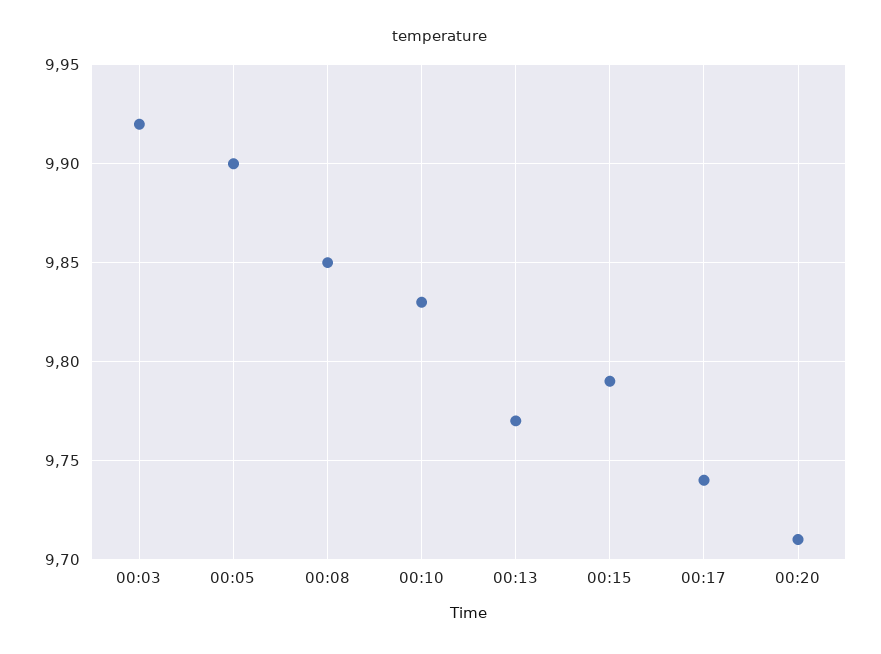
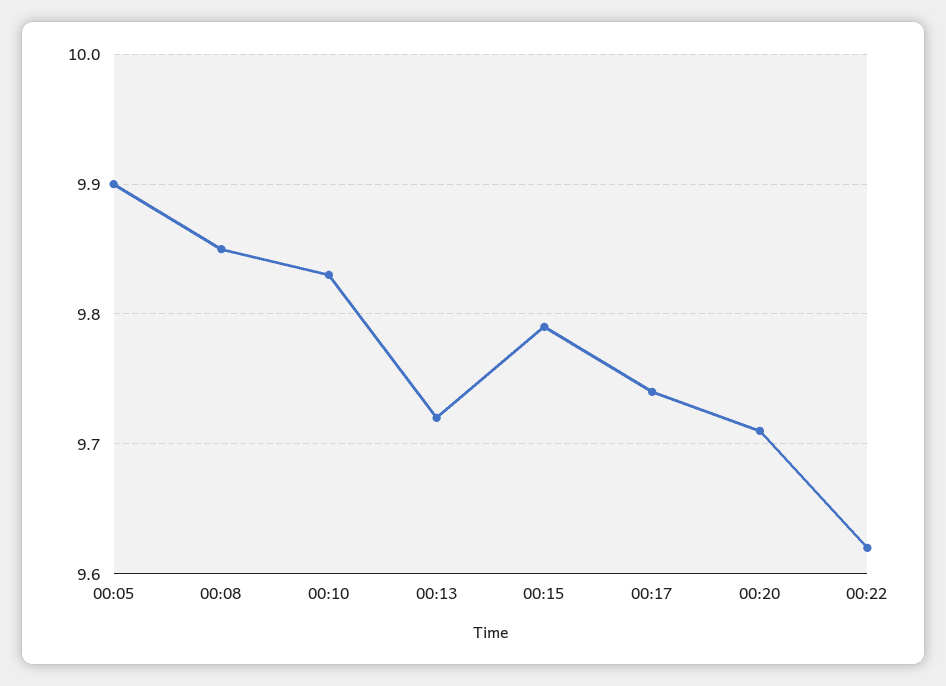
00:03: 9.92 -> none
00:13: 9.77 -> 9.72
00:22: none -> 9.62

